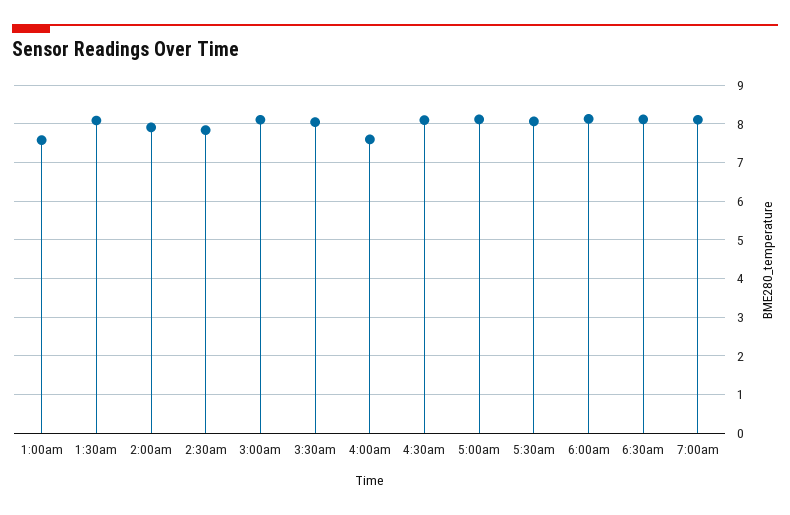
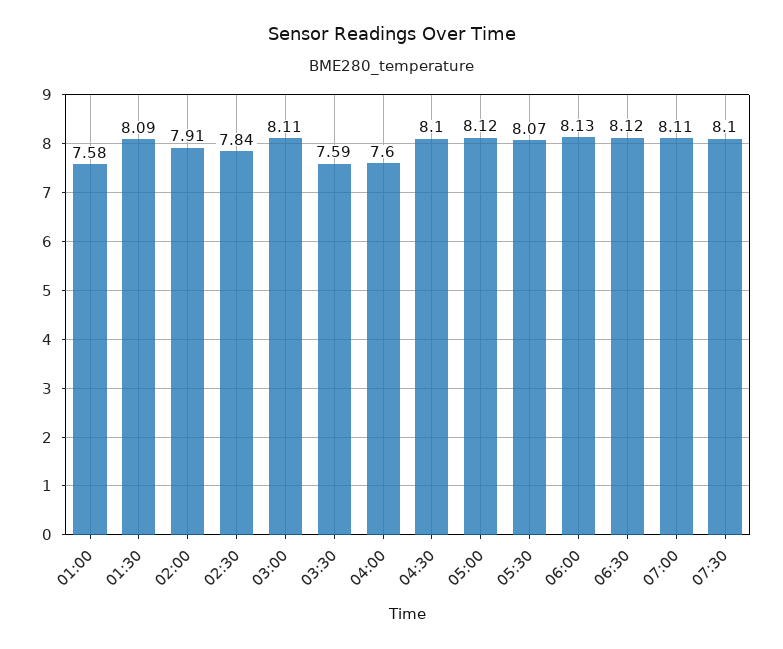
3:30am: 8 -> 7.59
07:30: none -> 8.1

